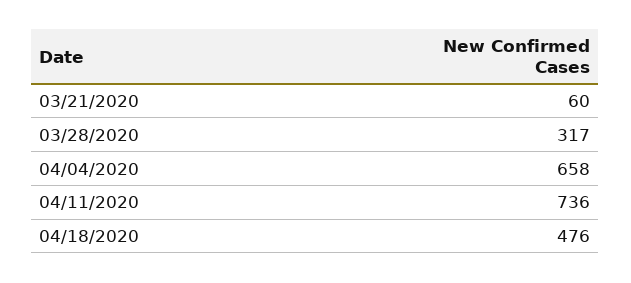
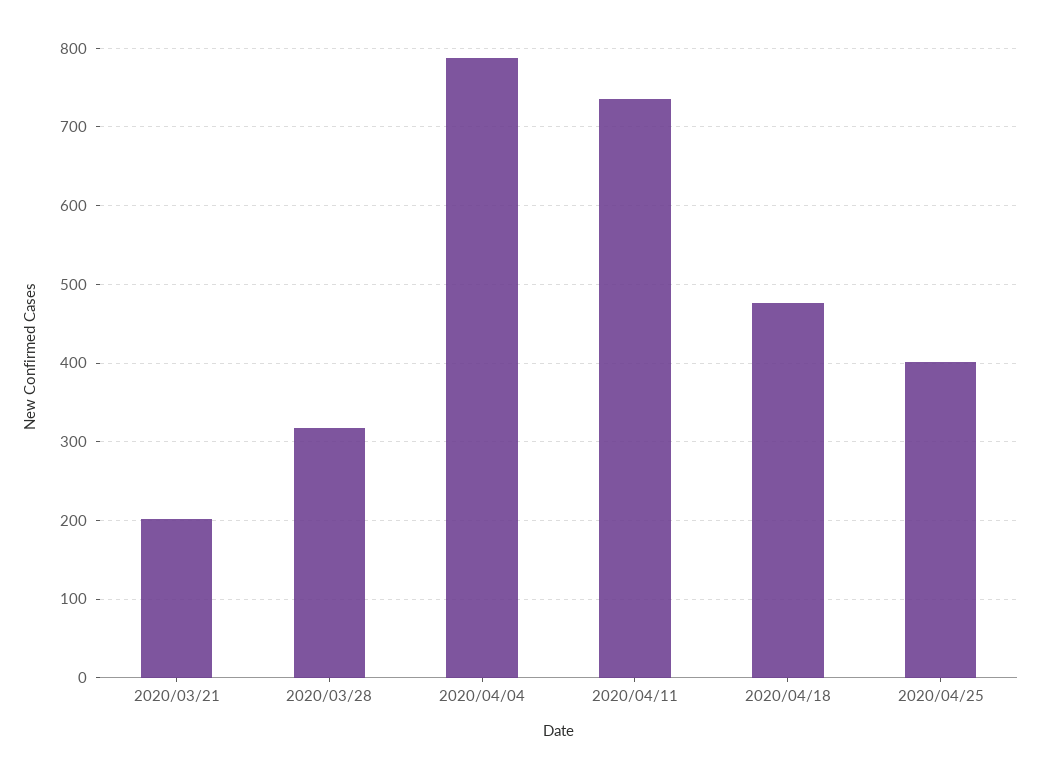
03/21/2020: 60 -> 200
04/04/2020: 658 -> 790
2020/04/25: none -> 400

